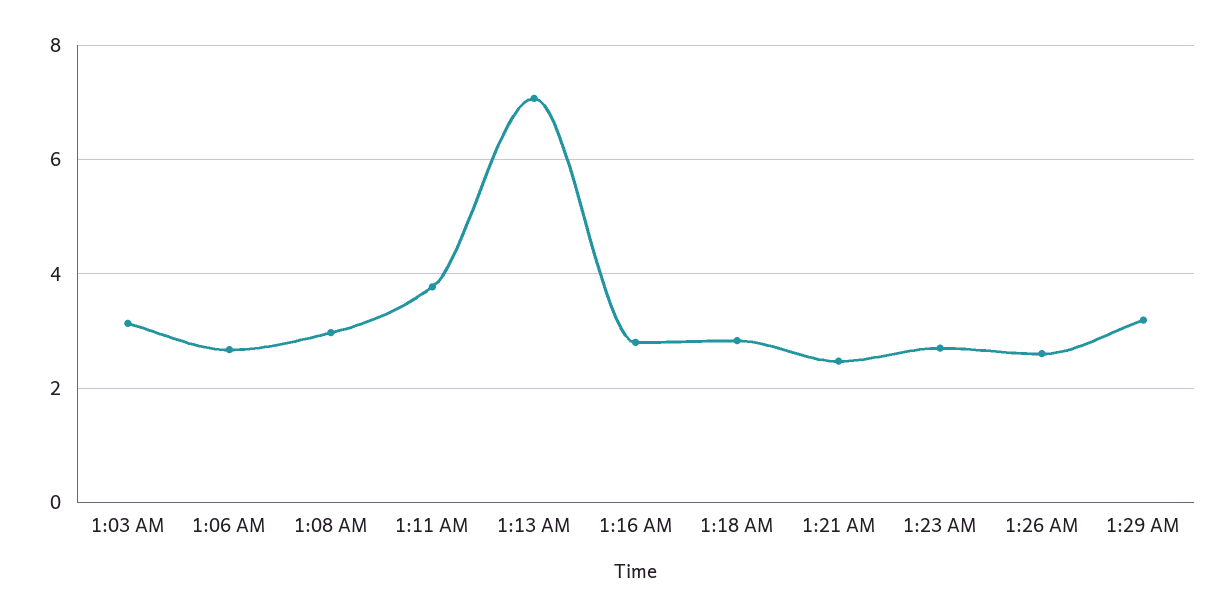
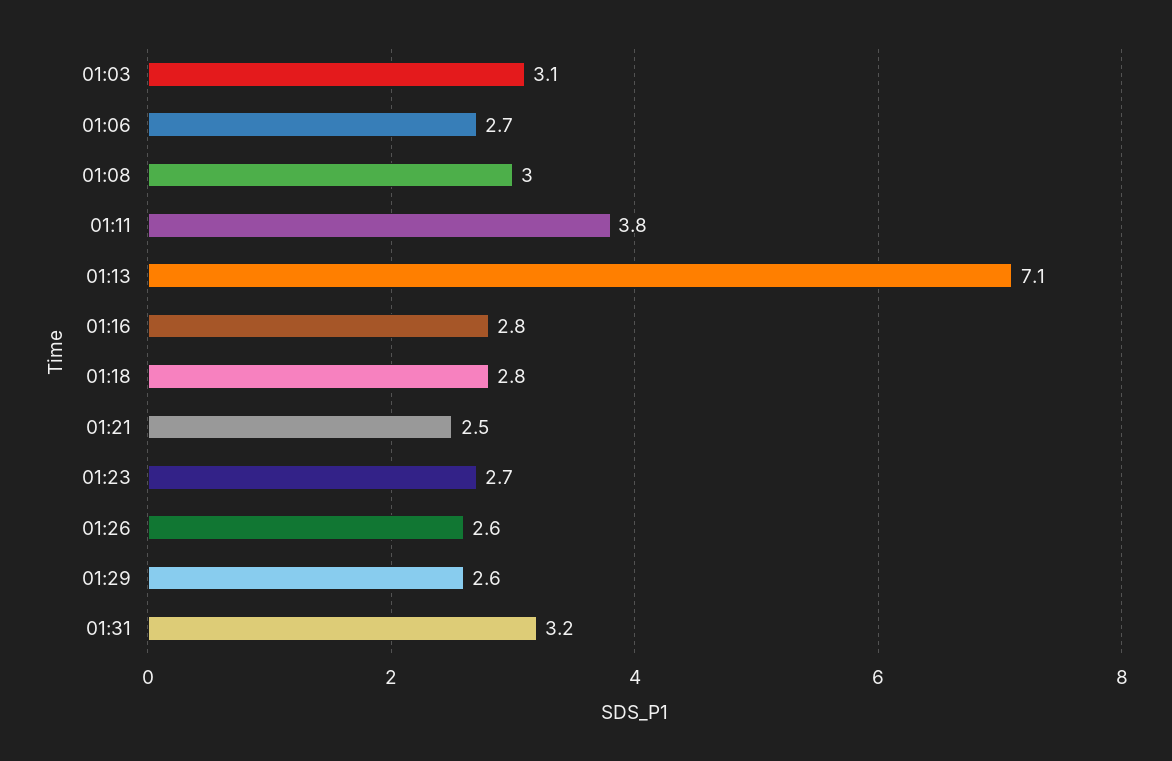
1:29 AM: 3.2 -> 2.6
01:31: none -> 3.2

